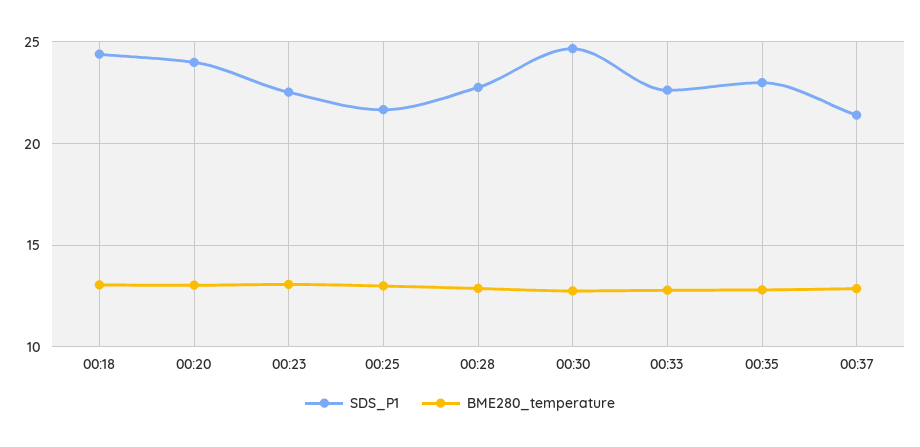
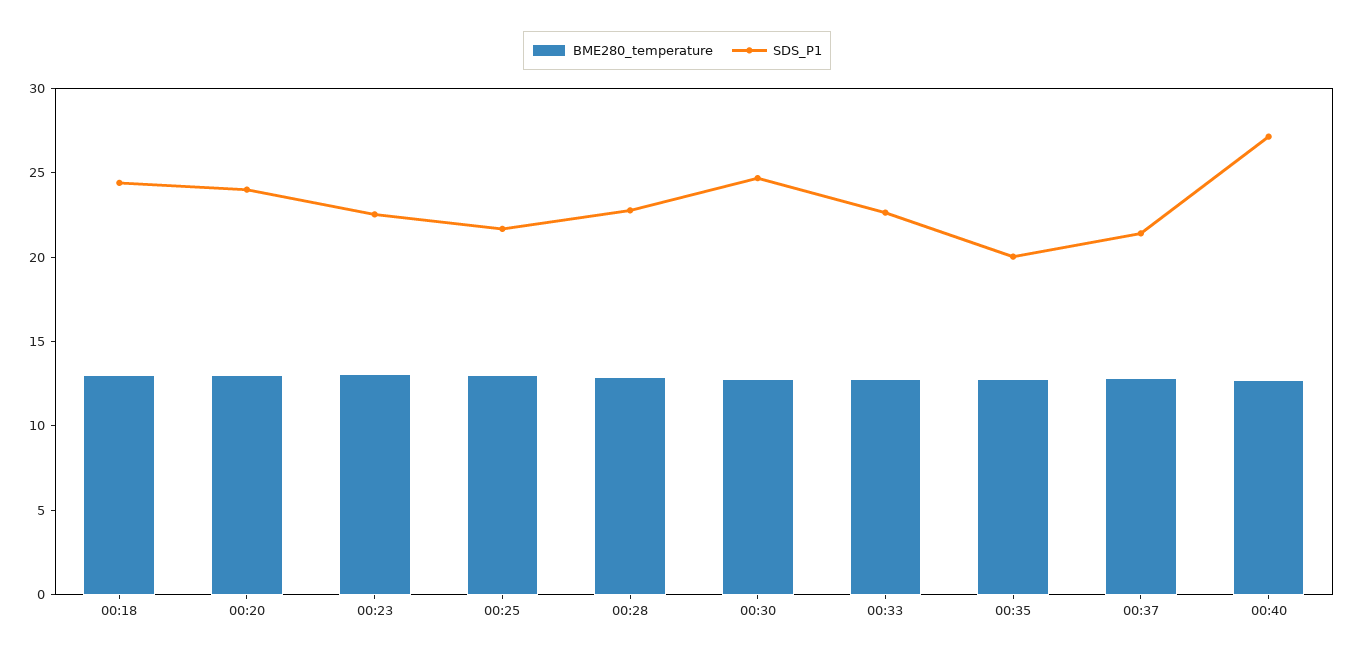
SDS_P1, 00:35: 23 -> 20
BME280_temperature, 00:40: none -> 13
SDS_P1, 00:40: none -> 27

